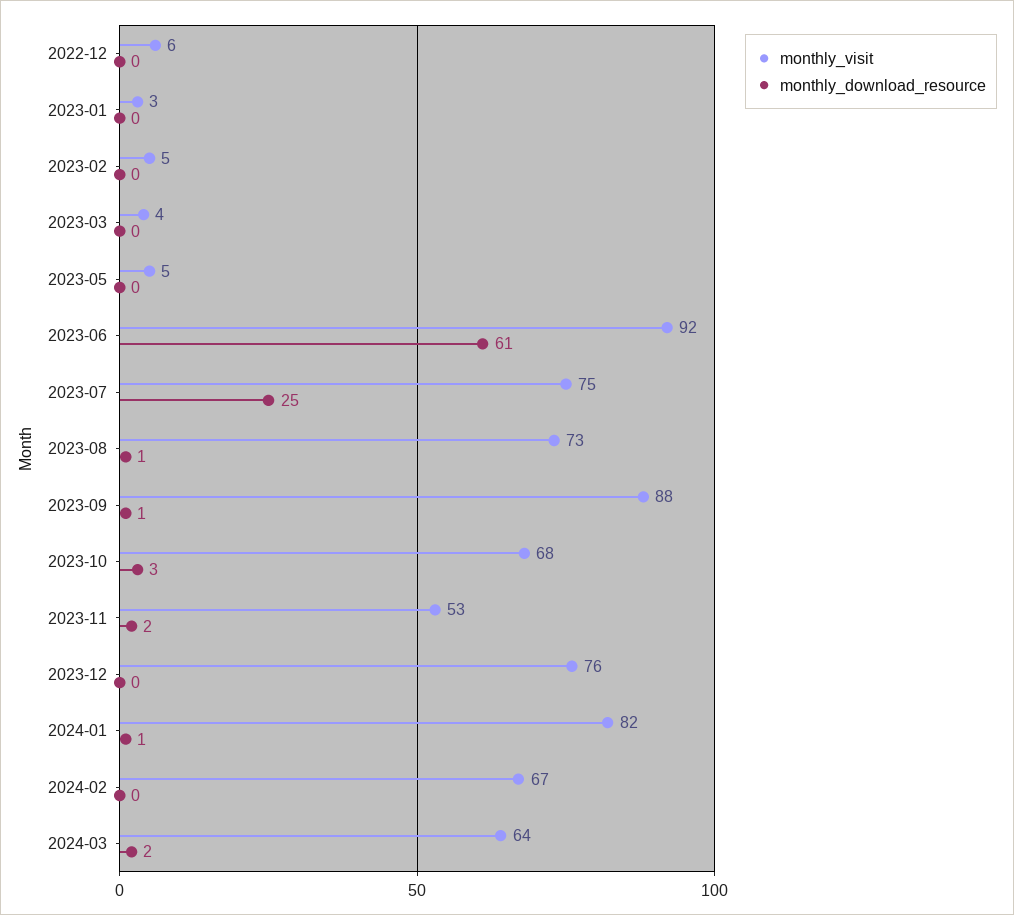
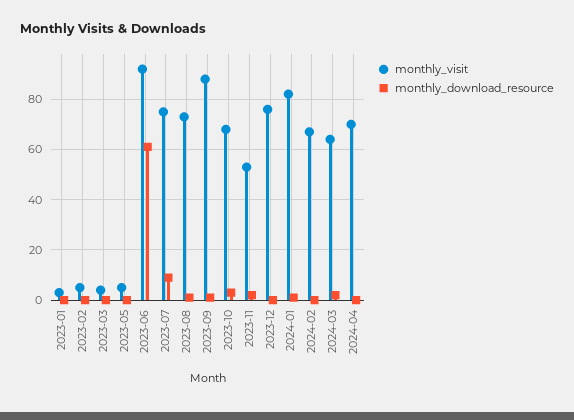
monthly_visit, 2022-12: 6 -> none
monthly_download_resource, 2022-12: 0 -> none
monthly_download_resource, 2023-07: 25 -> 10
monthly_visit, 2024-04: none -> 70
monthly_download_resource, 2024-04: none -> 0

